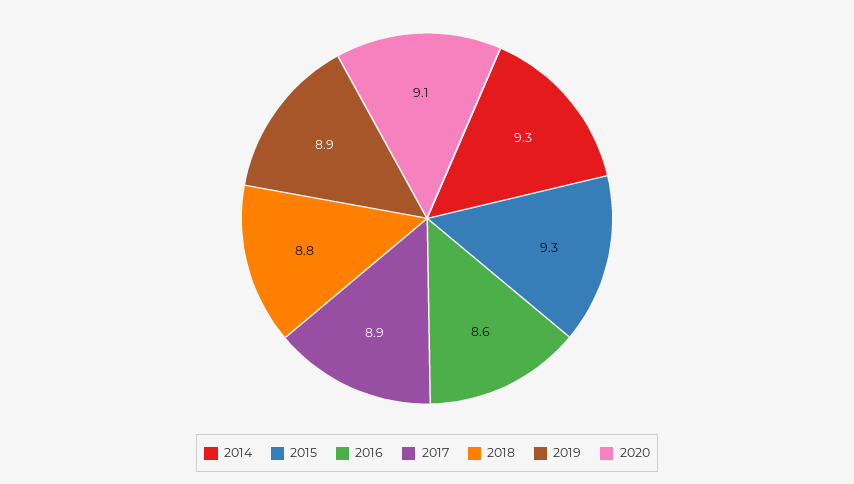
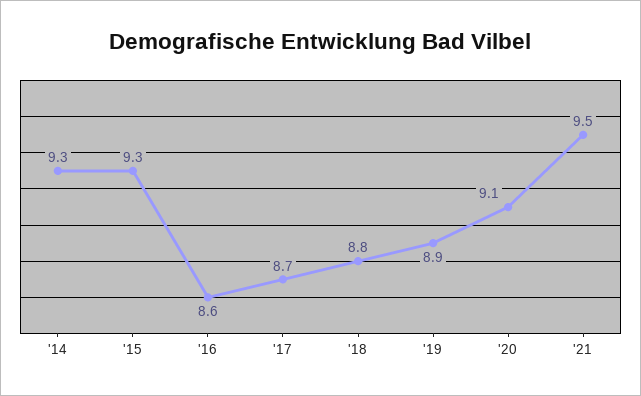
2017: 8.9 -> 8.7
'21: none -> 9.5

